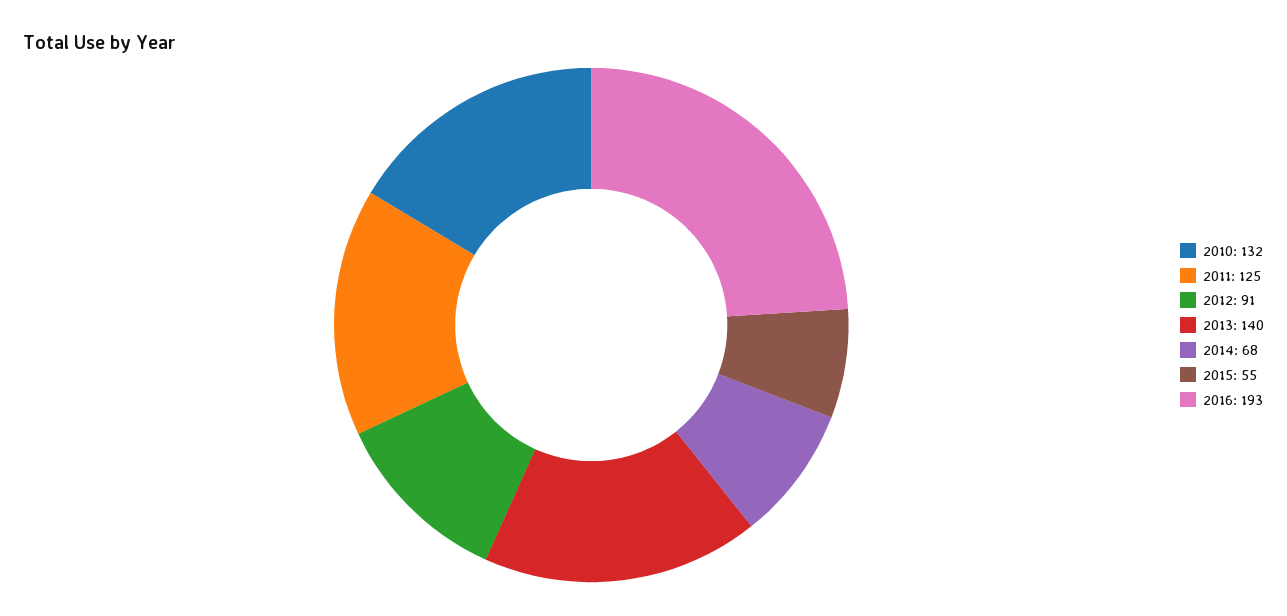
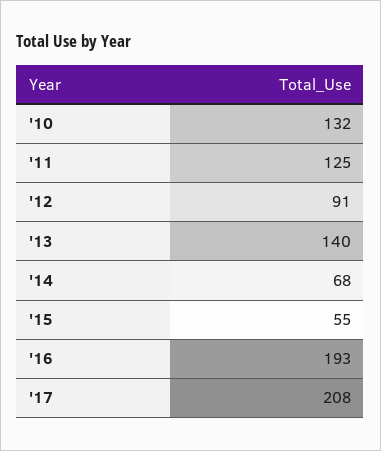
'17: none -> 208

